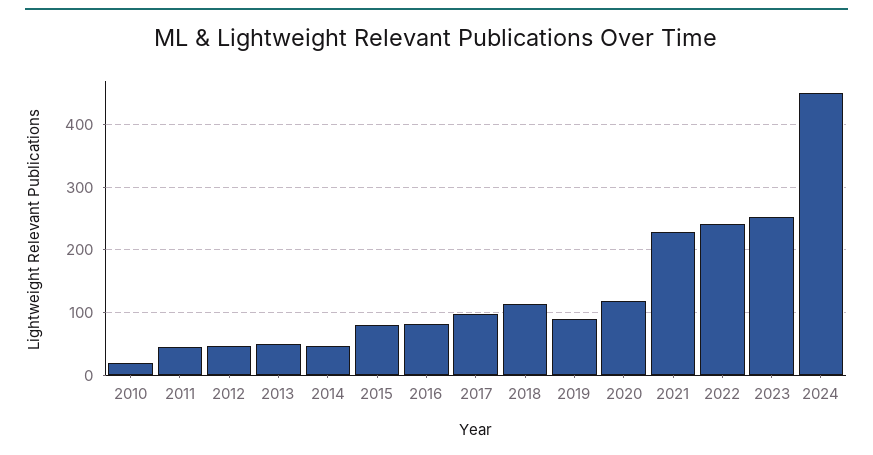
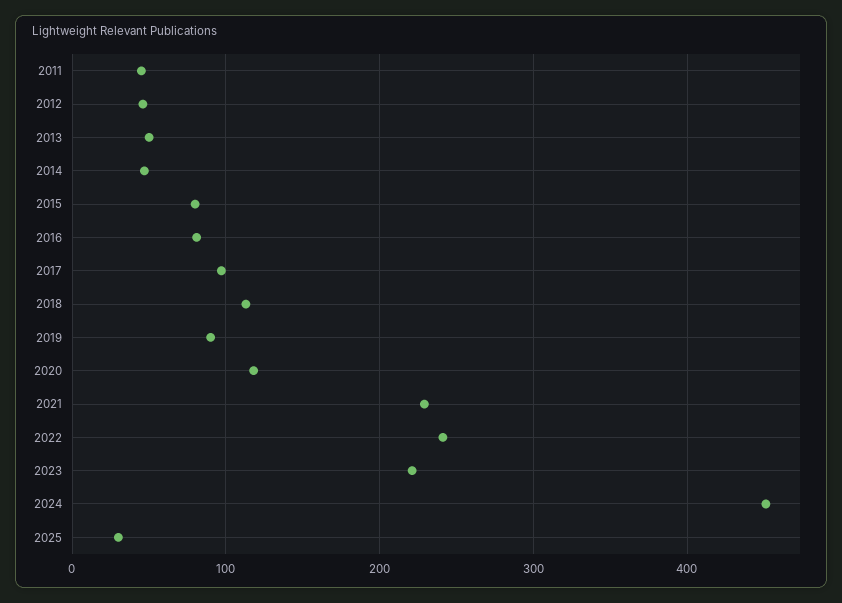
2010: 20 -> none
2023: 250 -> 220
2025: none -> 30

